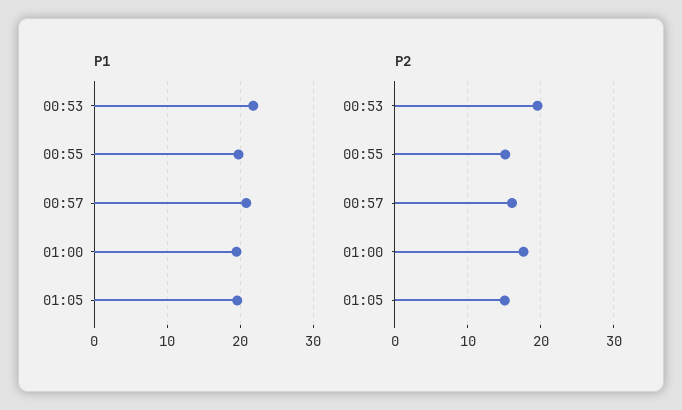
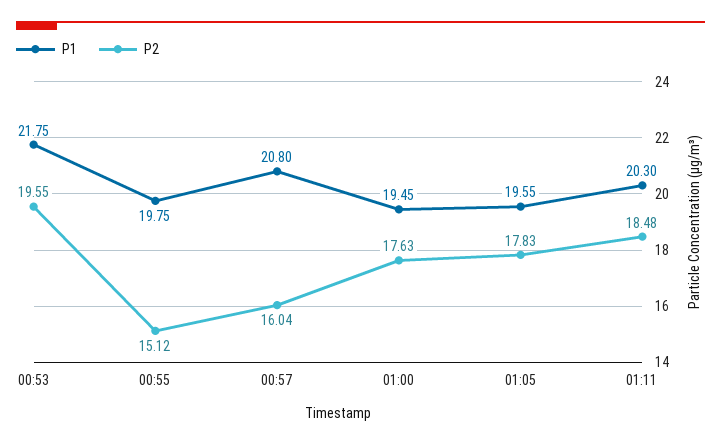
P2, 01:05: 15 -> 17.83
P1, 01:11: none -> 20.3
P2, 01:11: none -> 18.48

